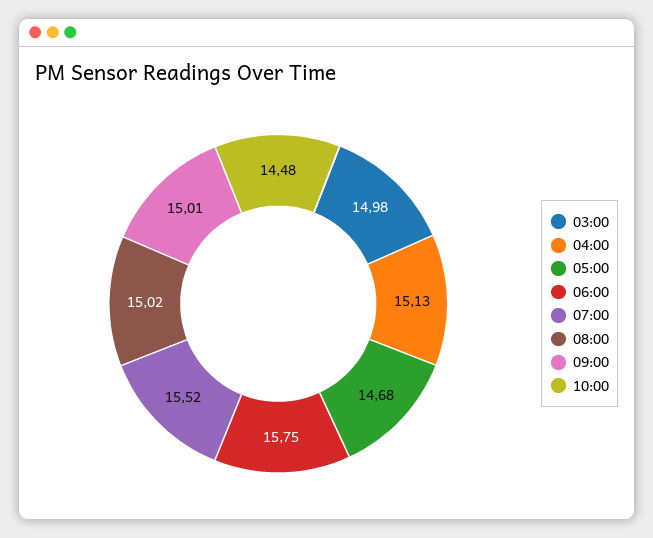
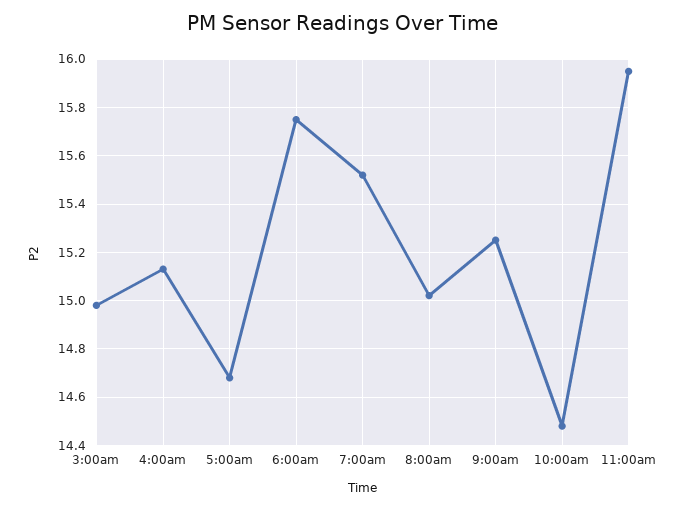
09:00: 15.01 -> 15.25
11:00am: none -> 15.95

